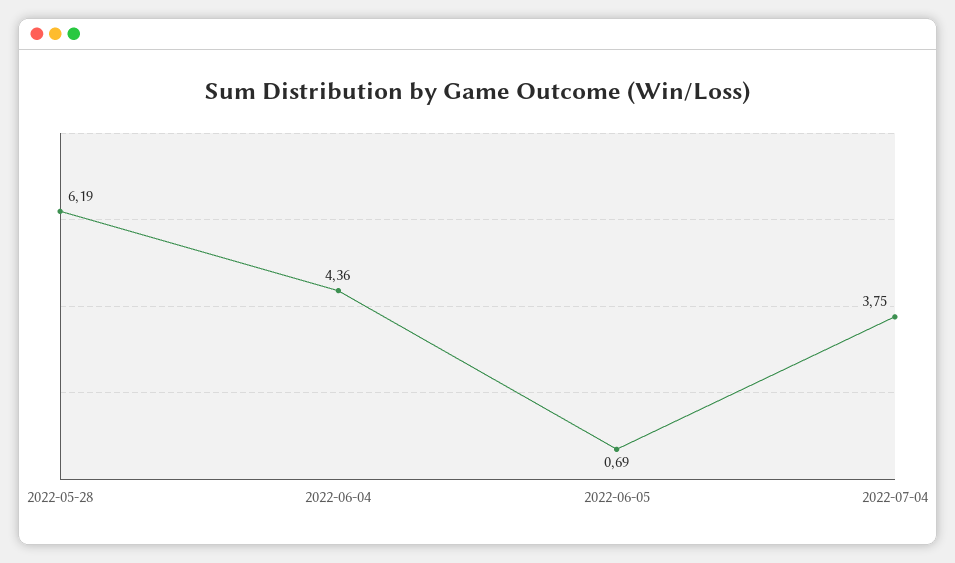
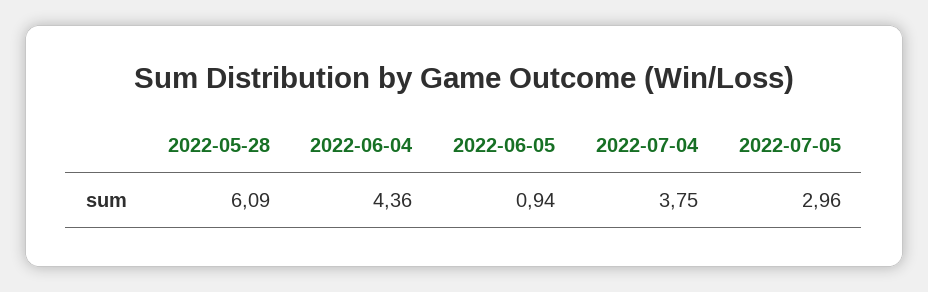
2022-05-28: 6.19 -> 6.09
2022-06-05: 0.69 -> 0.94
2022-07-05: none -> 2.96

